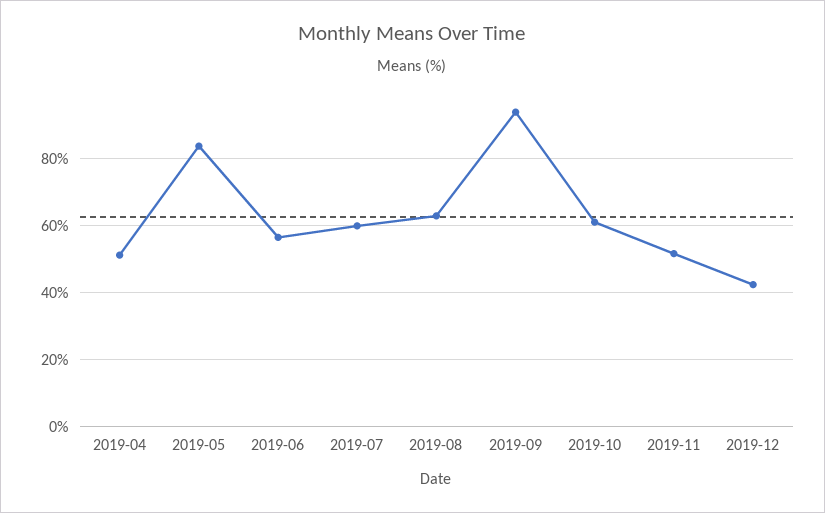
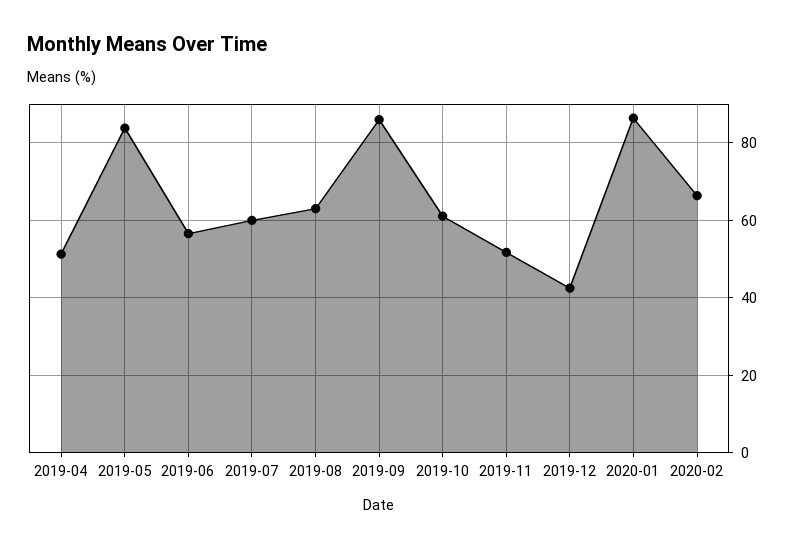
2019-09: 94 -> 86
2020-01: none -> 86
2020-02: none -> 66

